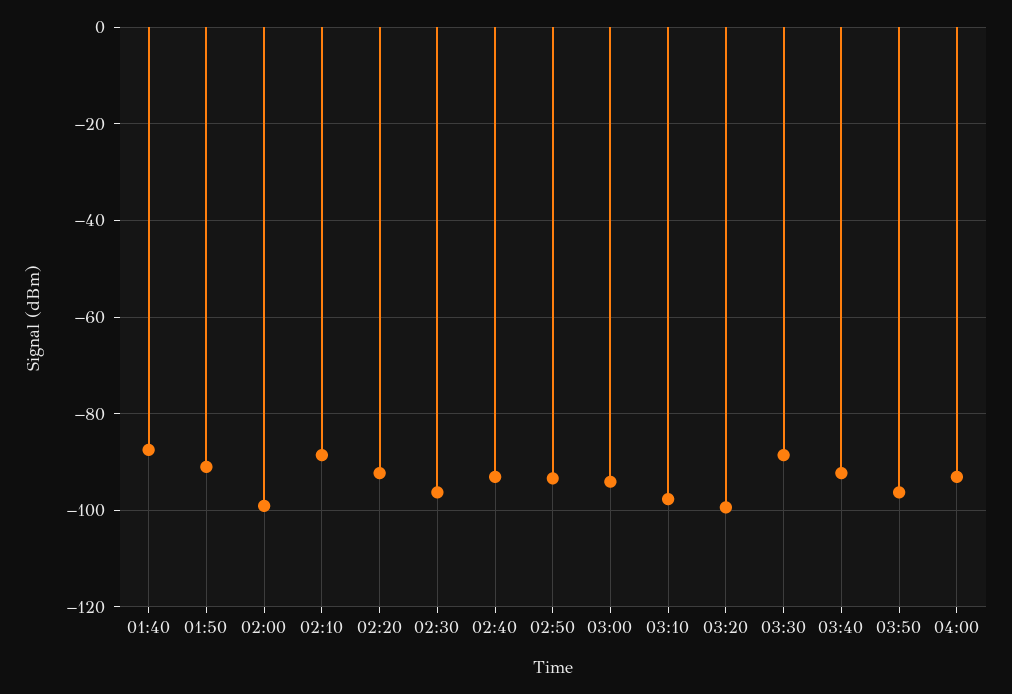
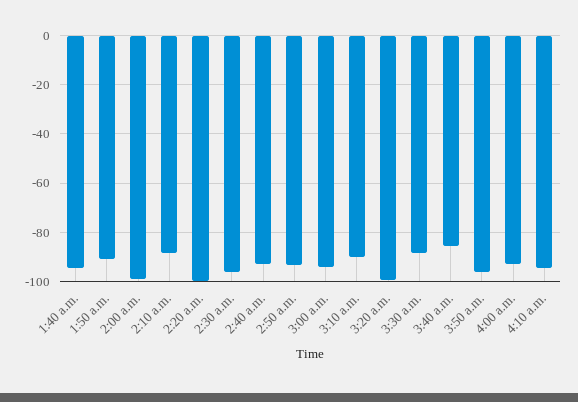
01:40: -88 -> -95
02:20: -92 -> -100
03:10: -98 -> -90
03:40: -92 -> -85
4:10 a.m.: none -> -95

